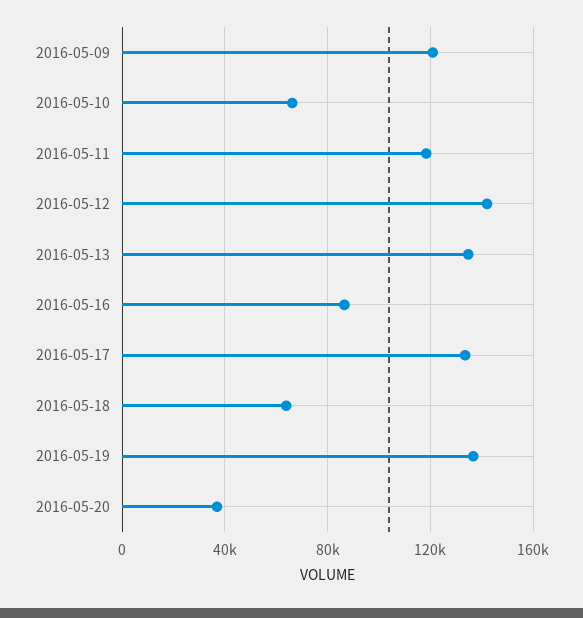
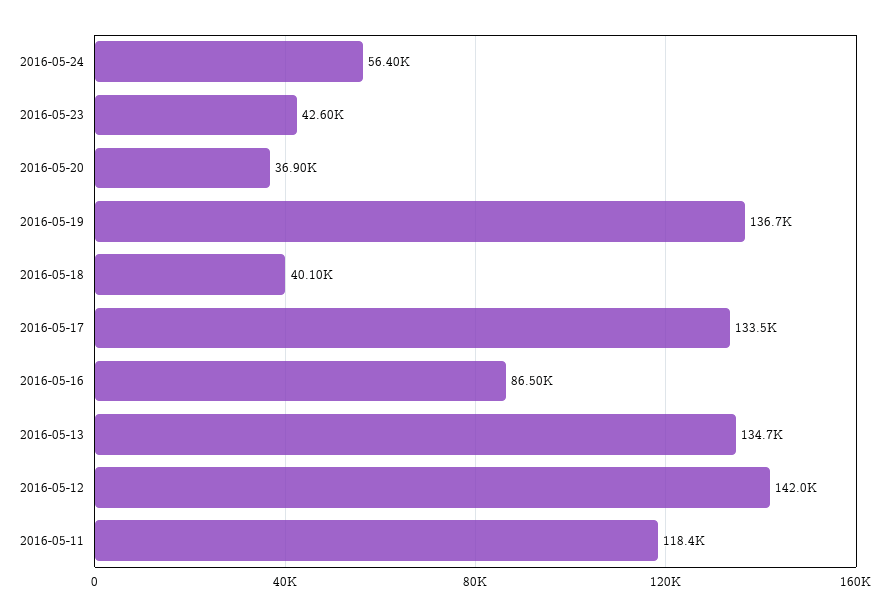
2016-05-09: 120000 -> none
2016-05-10: 65000 -> none
2016-05-18: 65000 -> 40100
2016-05-24: none -> 56400
2016-05-23: none -> 42600

